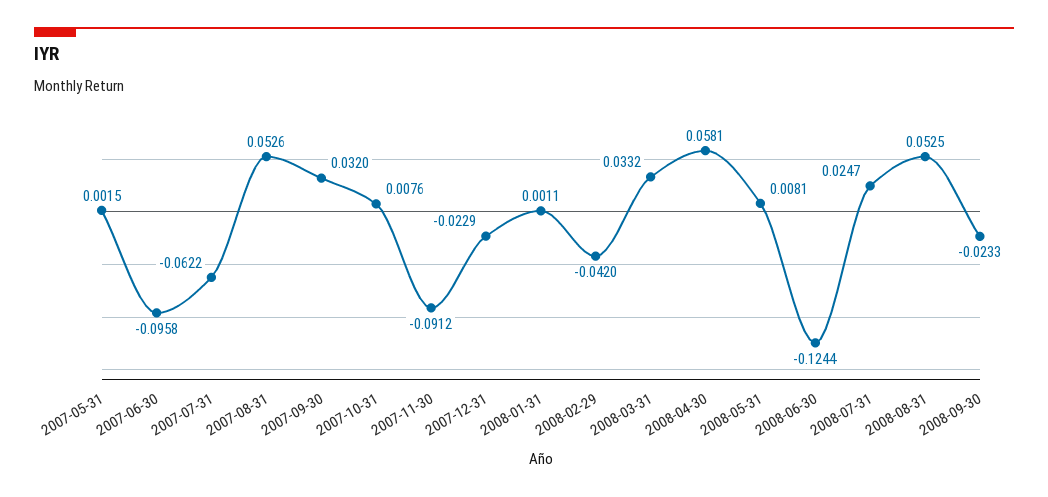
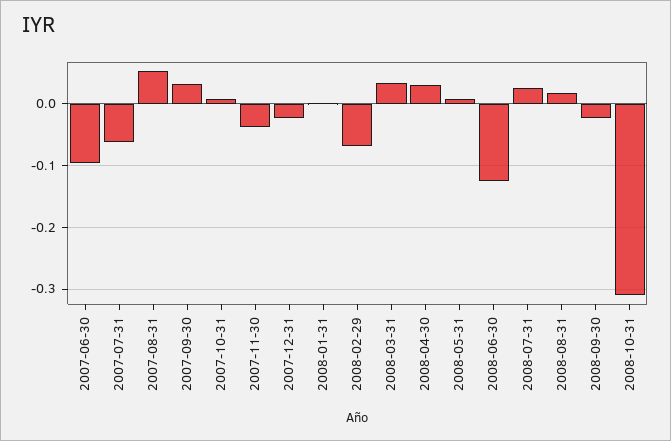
2007-05-31: 0.0015 -> none
2007-11-30: -0.0912 -> -0.04
2008-02-29: -0.042 -> -0.07
2008-04-30: 0.0581 -> 0.03
2008-08-31: 0.0525 -> 0.02
2008-10-31: none -> -0.31

